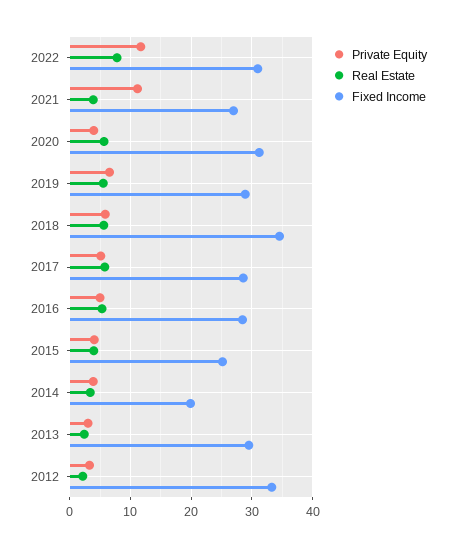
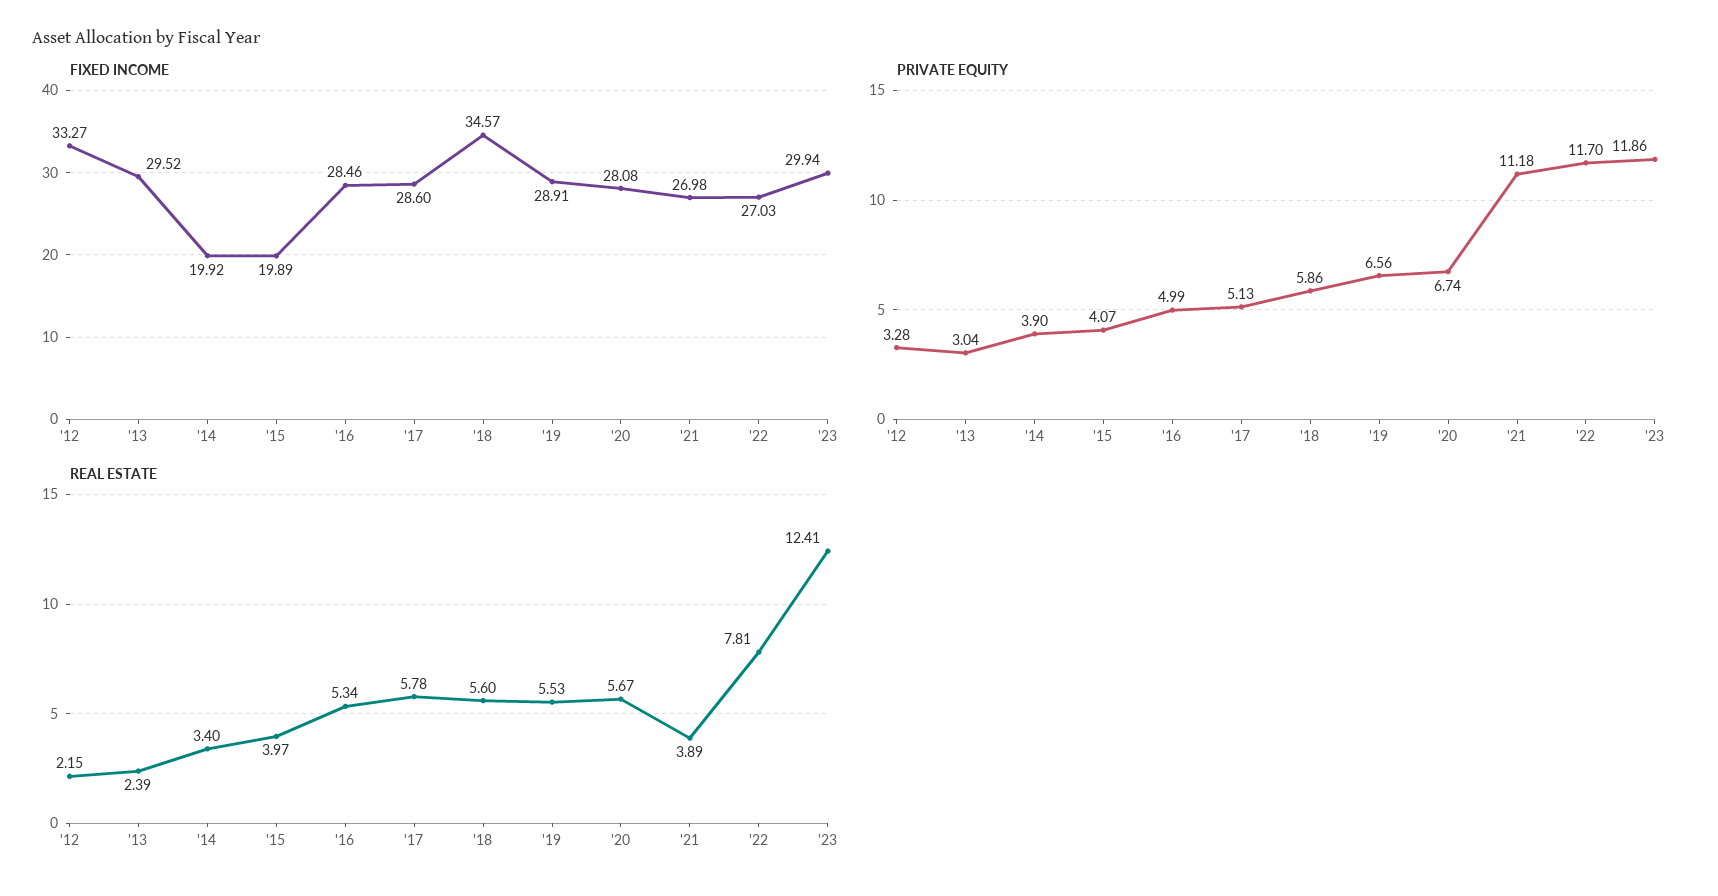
Fixed Income, 2022: 31 -> 27.03
Private Equity, 2020: 4 -> 6.74
Fixed Income, 2020: 31 -> 28.08
Fixed Income, 2015: 25 -> 19.89
Fixed Income, '23: none -> 29.94
Private Equity, '23: none -> 11.86
Real Estate, '23: none -> 12.41

